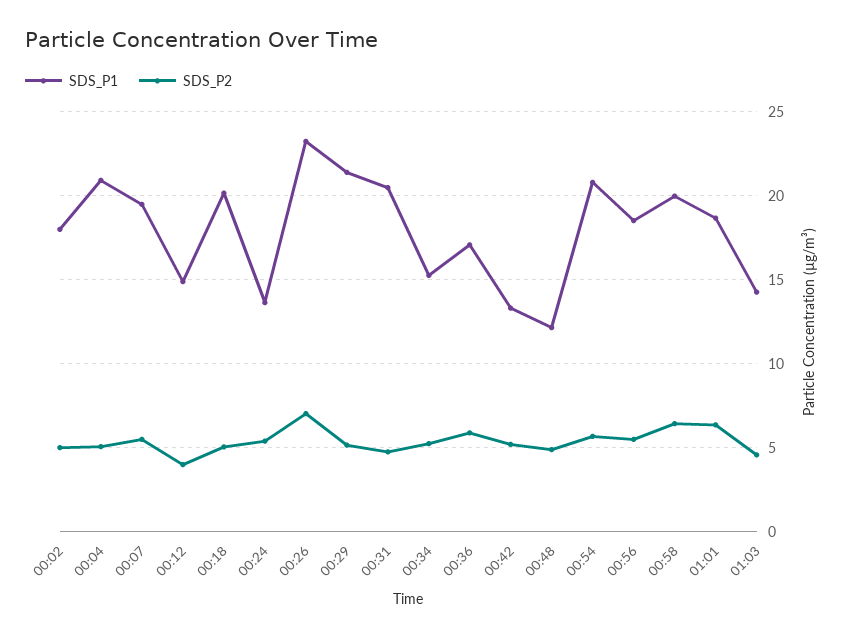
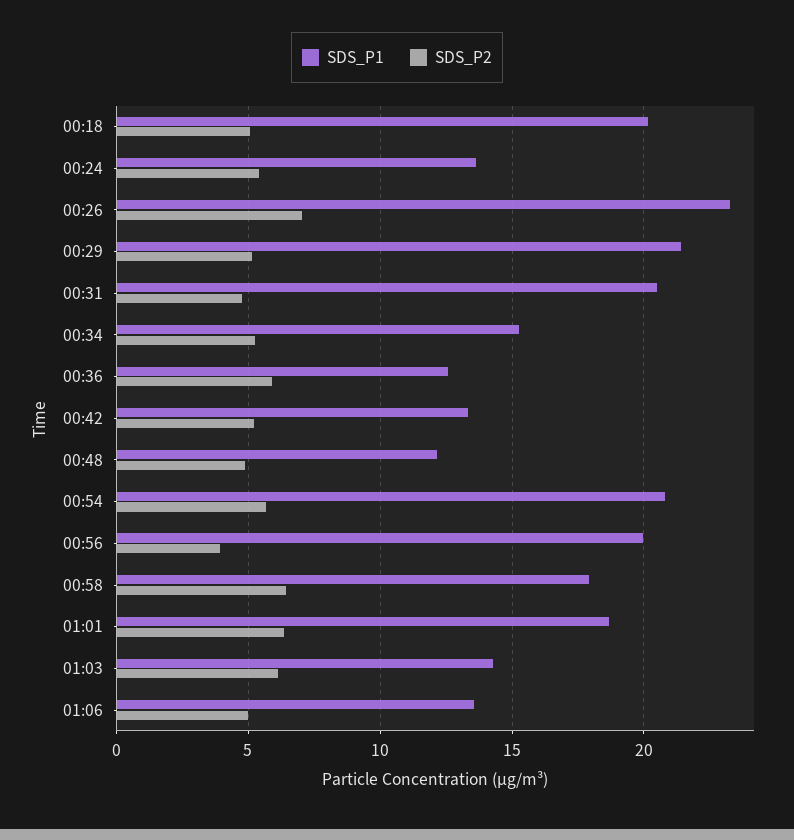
SDS_P1, 00:02: 18 -> none
SDS_P2, 00:02: 5 -> none
SDS_P1, 00:04: 21 -> none
SDS_P2, 00:04: 5 -> none
SDS_P1, 00:07: 19.5 -> none
SDS_P2, 00:07: 5.5 -> none
SDS_P1, 00:12: 15 -> none
SDS_P2, 00:12: 4 -> none
SDS_P1, 00:36: 17 -> 12.5
SDS_P1, 00:56: 18.5 -> 20
SDS_P2, 00:56: 5.5 -> 4
SDS_P1, 00:58: 20 -> 18
SDS_P2, 01:03: 4.5 -> 6
SDS_P1, 01:06: none -> 13.5
SDS_P2, 01:06: none -> 5

